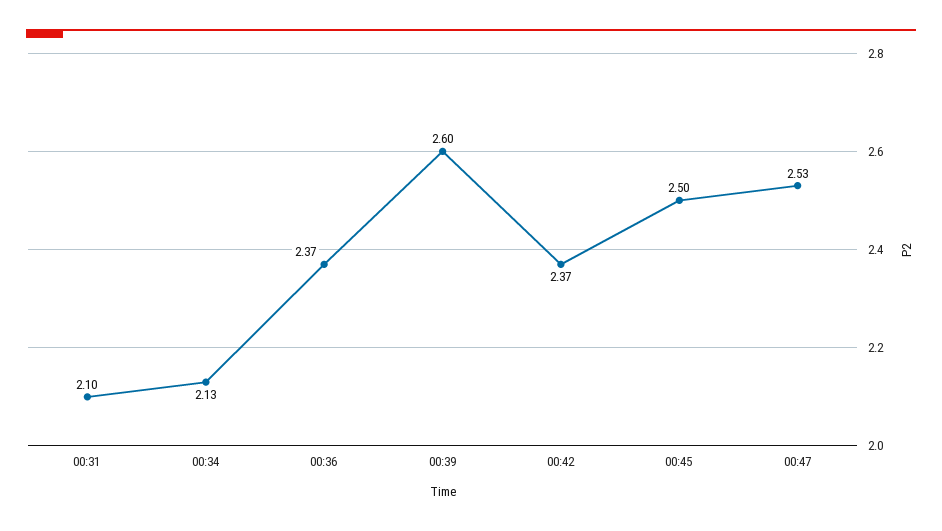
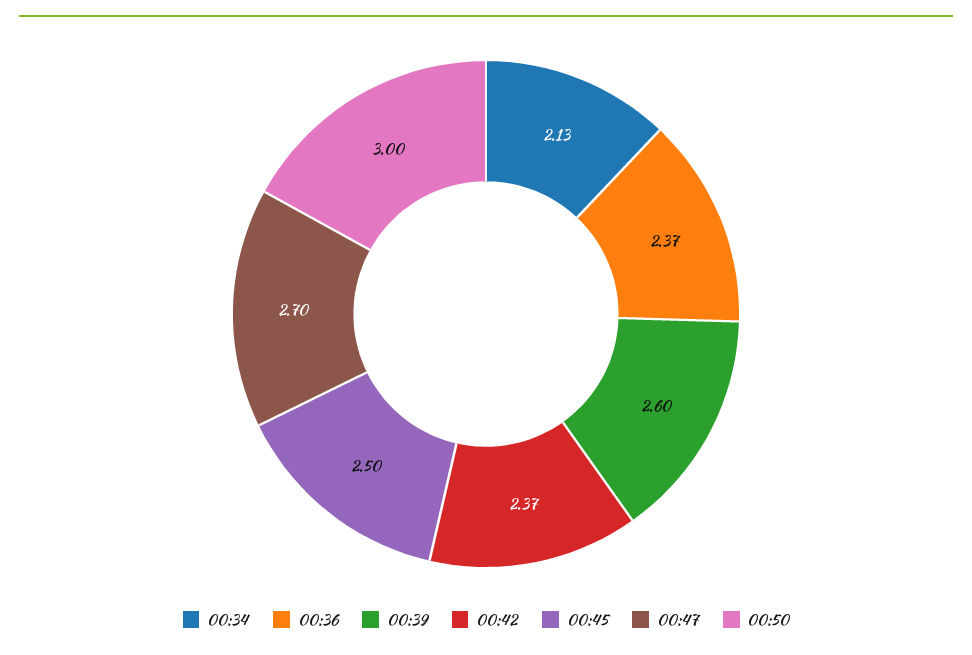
00:31: 2.1 -> none
00:47: 2.53 -> 2.7
00:50: none -> 3

